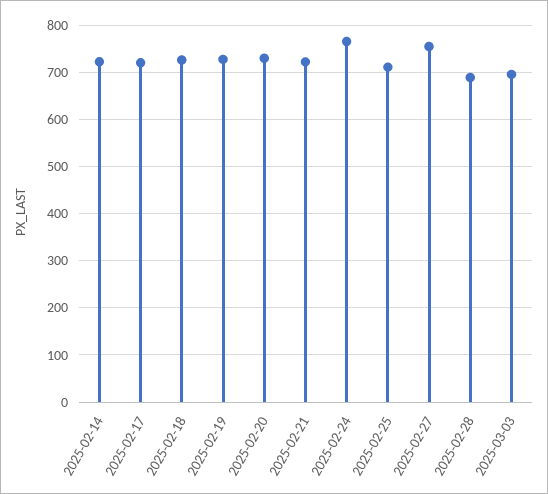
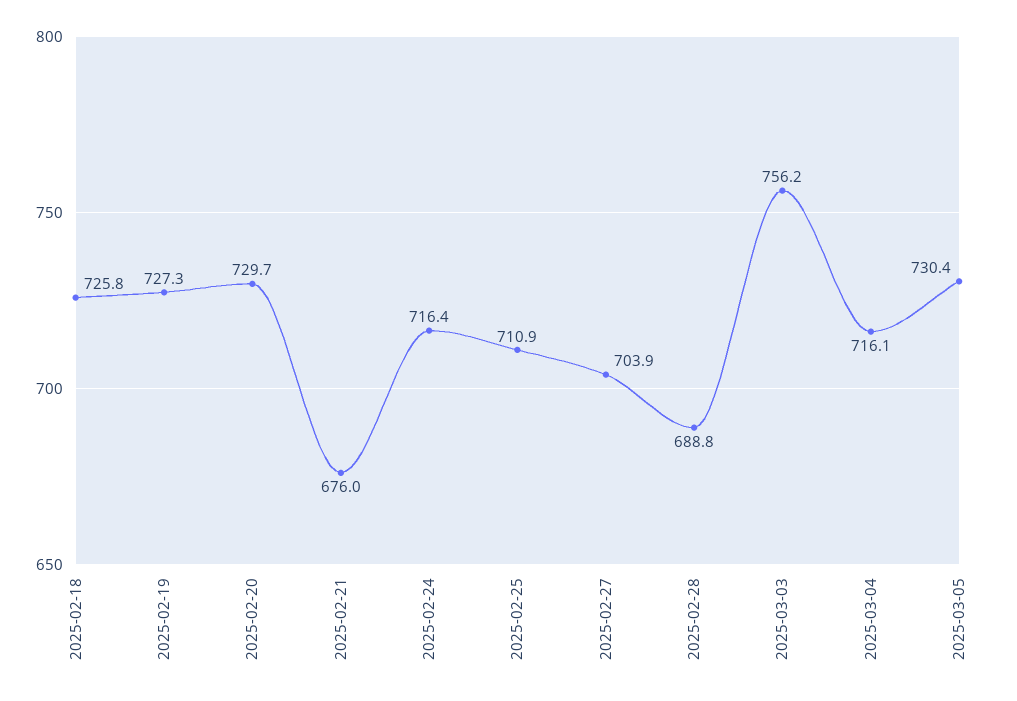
2025-02-14: 720 -> none
2025-02-17: 720 -> none
2025-02-21: 720 -> 676
2025-02-24: 760 -> 716.4
2025-02-27: 760 -> 703.9
2025-03-03: 700 -> 756.2
2025-03-04: none -> 716.1
2025-03-05: none -> 730.4

